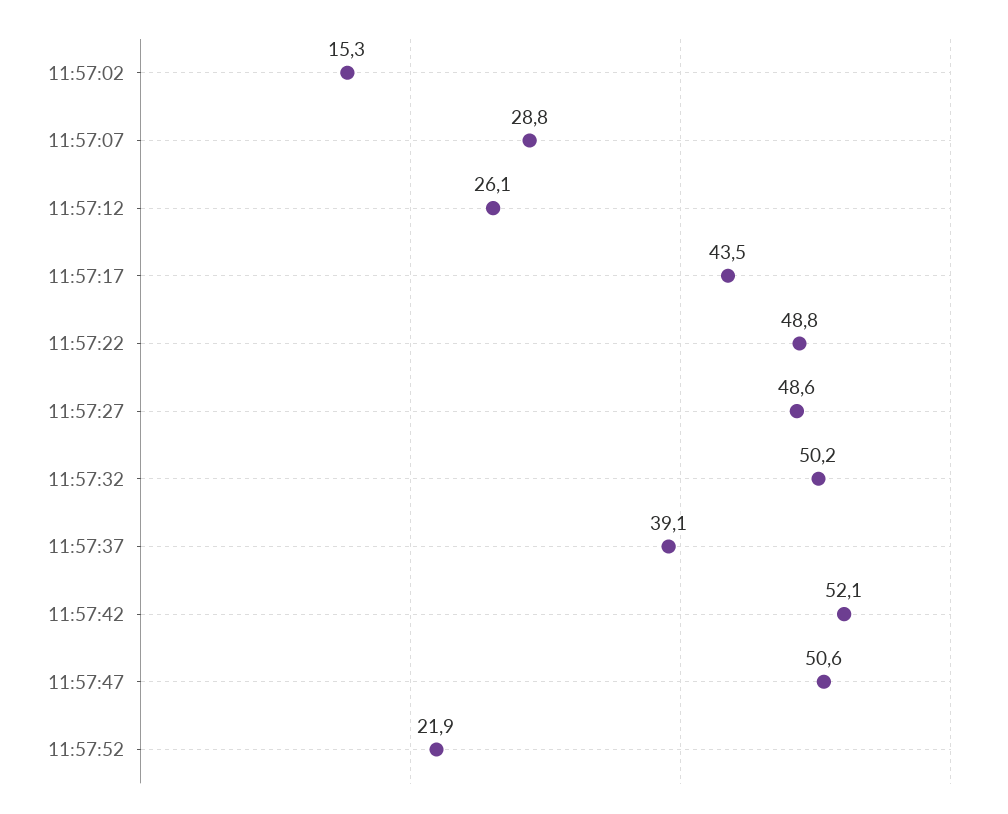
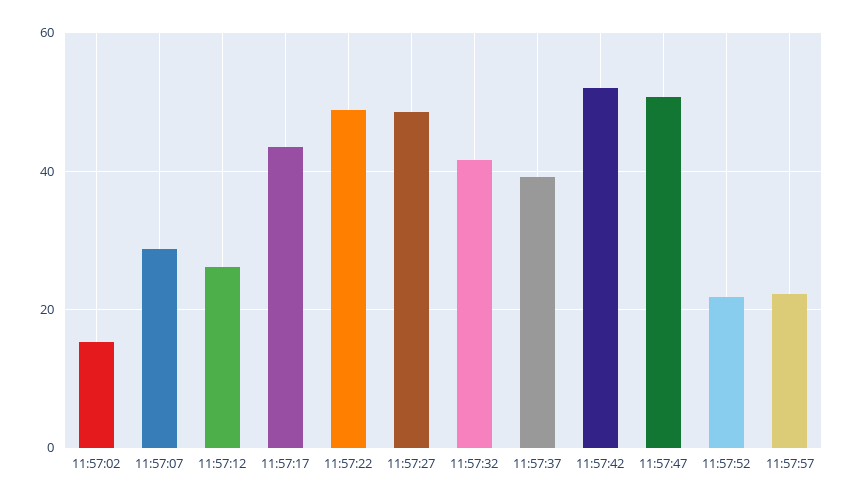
11:57:32: 50.2 -> 42
11:57:57: none -> 22

